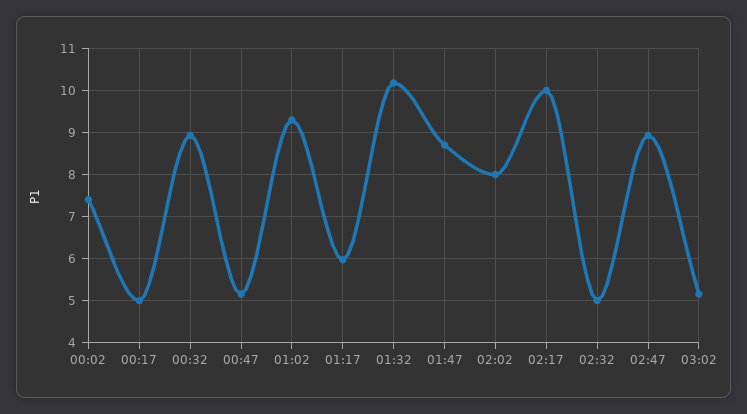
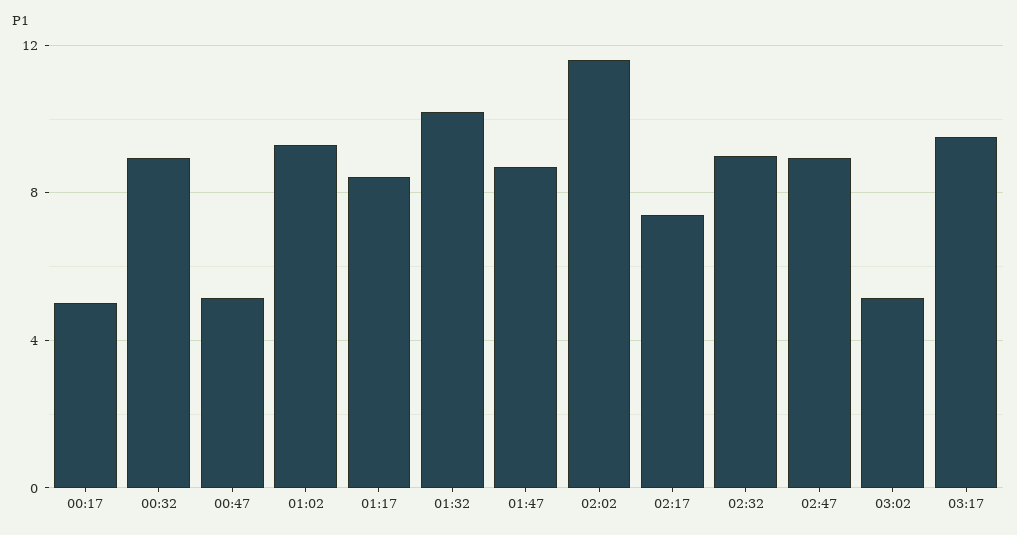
00:02: 7.4 -> none
01:17: 6 -> 8.5
02:02: 8 -> 11.5
02:17: 10 -> 7.5
02:32: 5 -> 9
03:17: none -> 9.5

